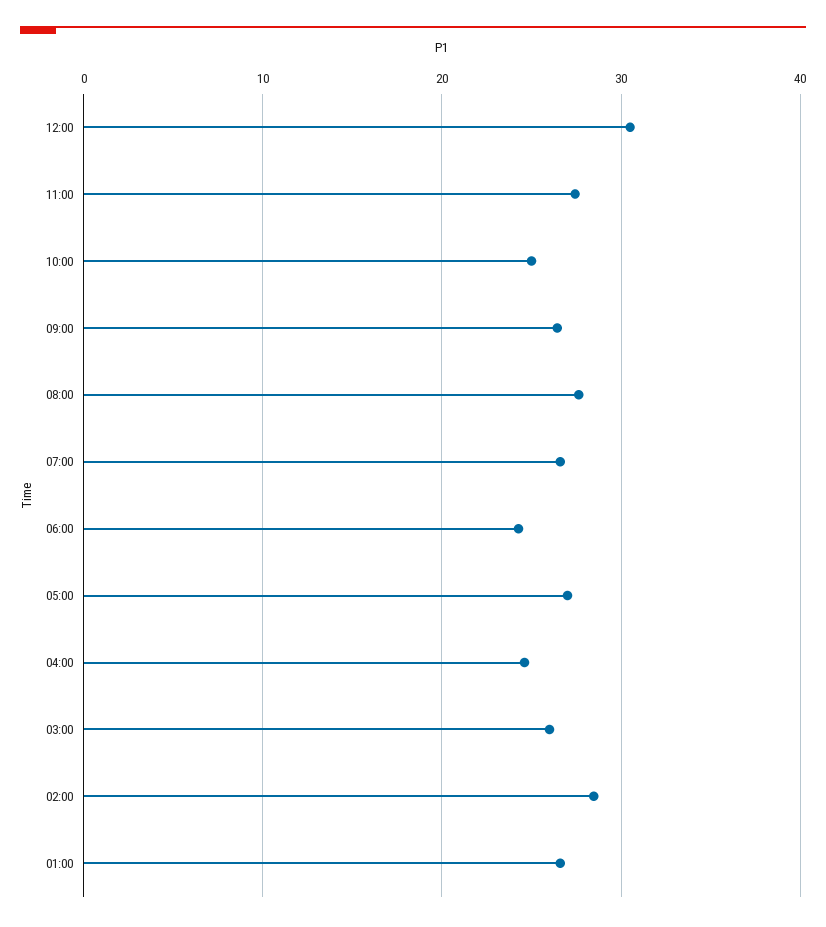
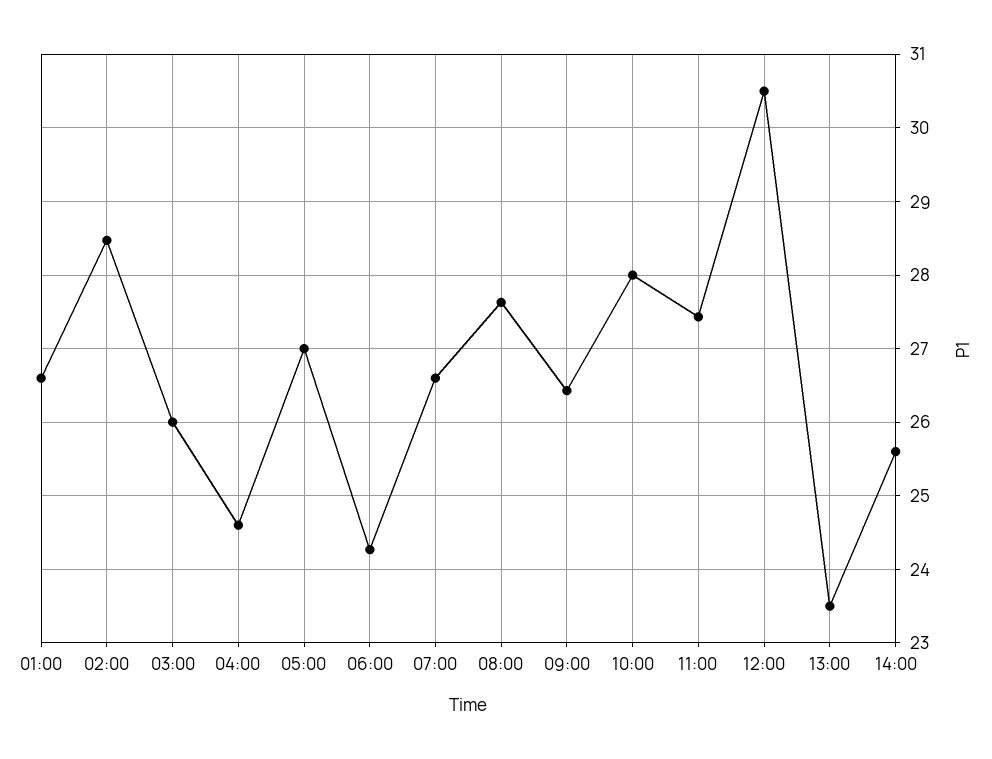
10:00: 25 -> 28
13:00: none -> 23.5
14:00: none -> 25.6

